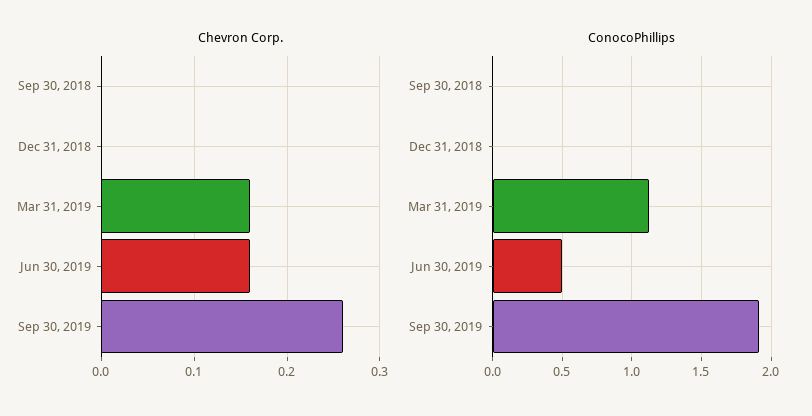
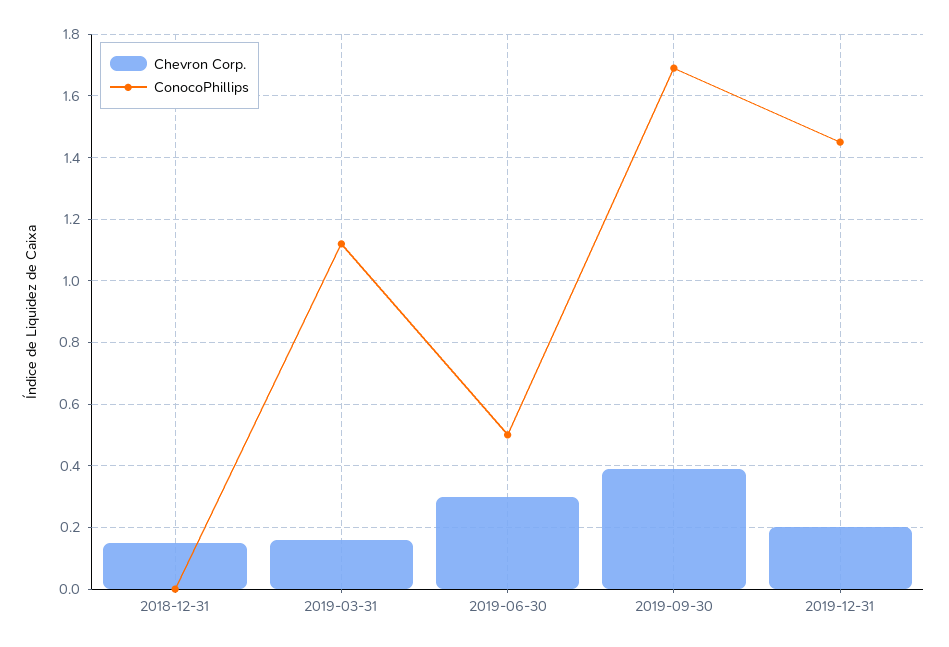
Chevron Corp., Sep 30, 2018: 0 -> none
Chevron Corp., Dec 31, 2018: 0 -> 0.15
Chevron Corp., Jun 30, 2019: 0.16 -> 0.3
Chevron Corp., Sep 30, 2019: 0.26 -> 0.4
ConocoPhillips, Sep 30, 2018: 0 -> none
ConocoPhillips, Sep 30, 2019: 1.9 -> 1.7
Chevron Corp., 2019-12-31: none -> 0.2
ConocoPhillips, 2019-12-31: none -> 1.45

